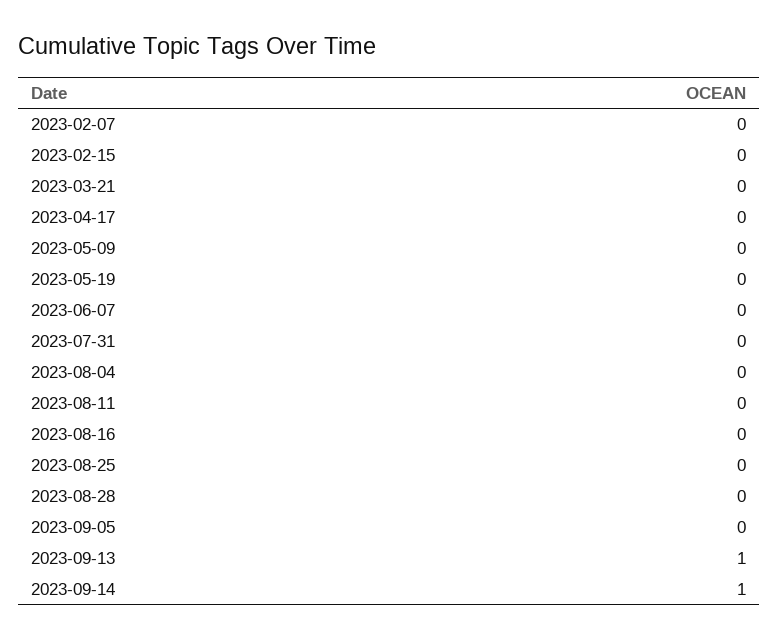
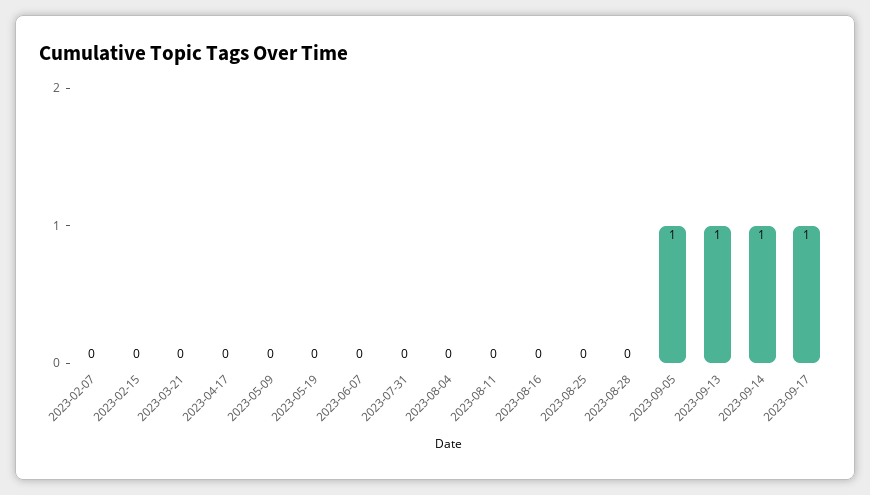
2023-09-05: 0 -> 1
2023-09-17: none -> 1

